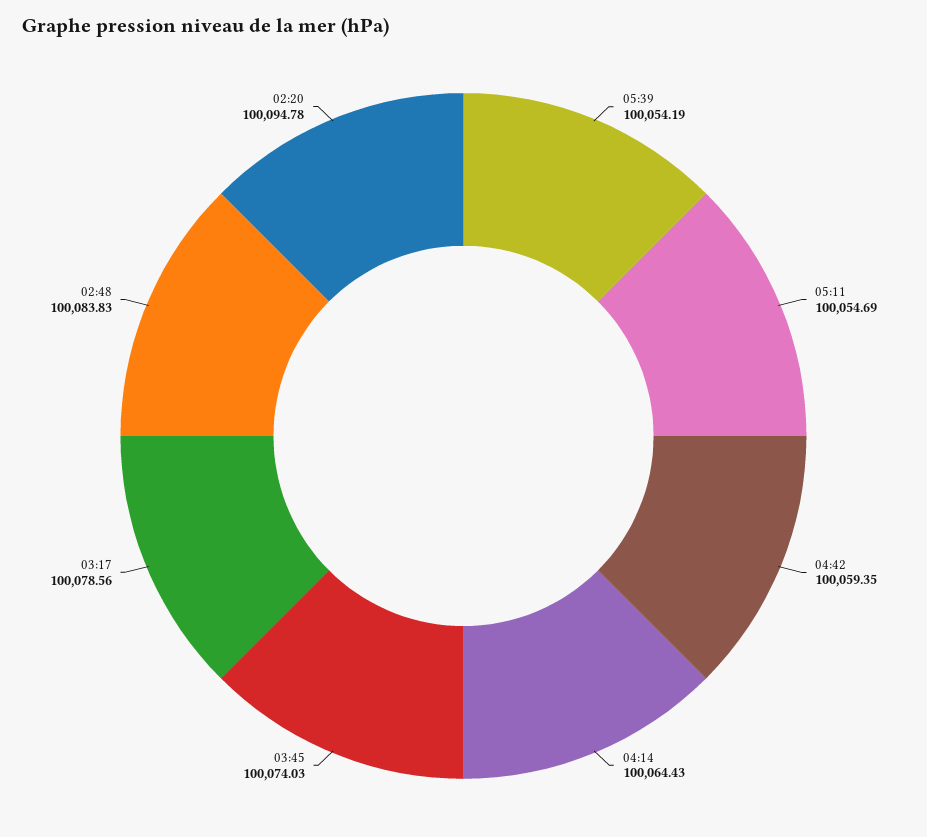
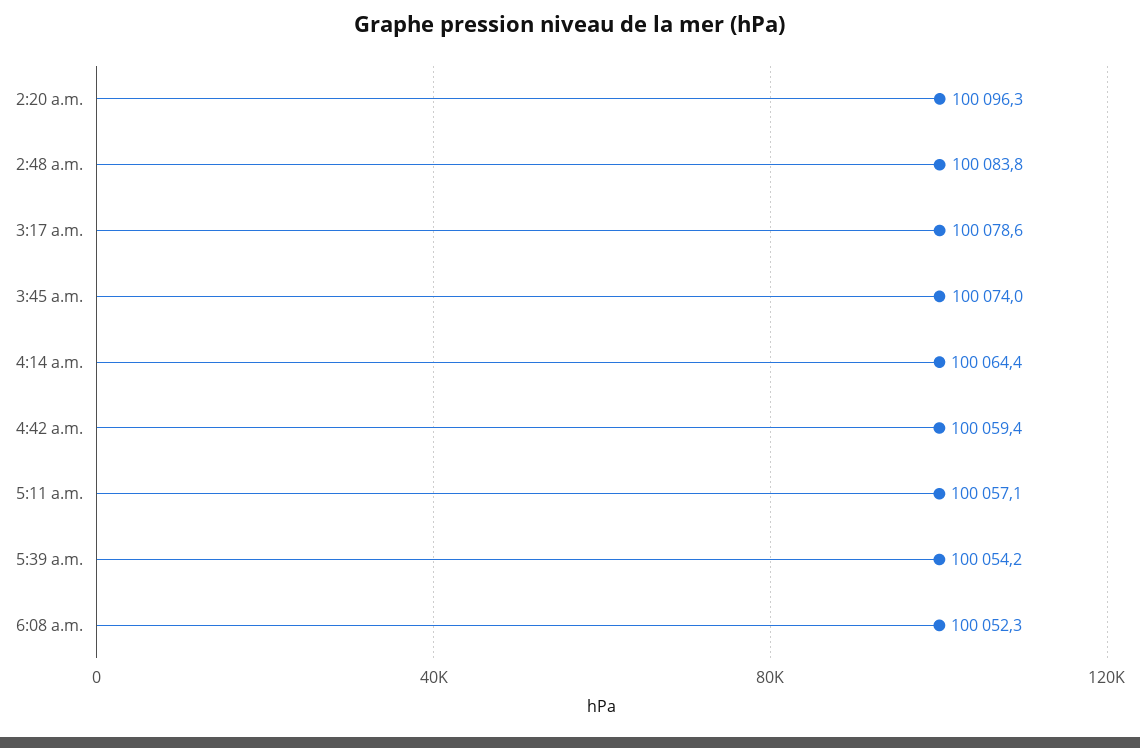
05:11: 100054.69 -> 100057.1
02:20: 100094.78 -> 100096.3
6:08 a.m.: none -> 100052.3

